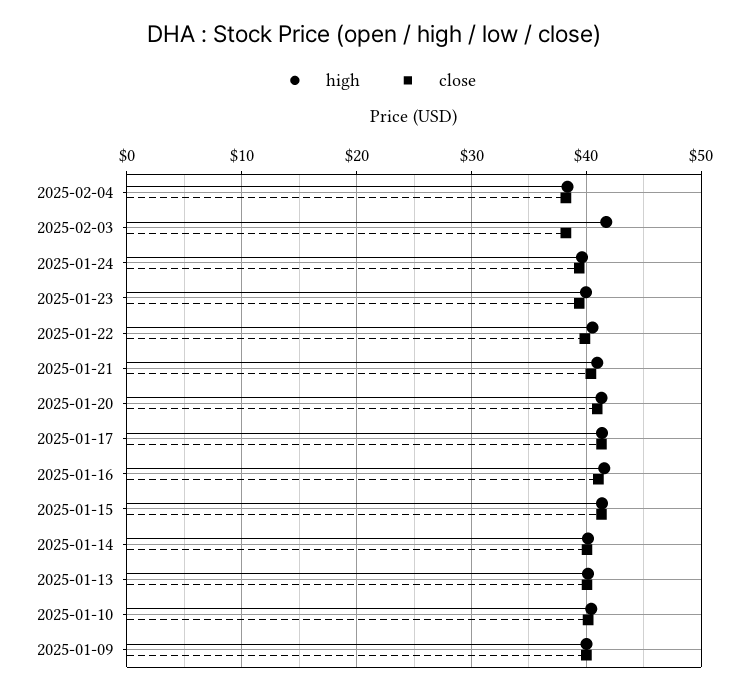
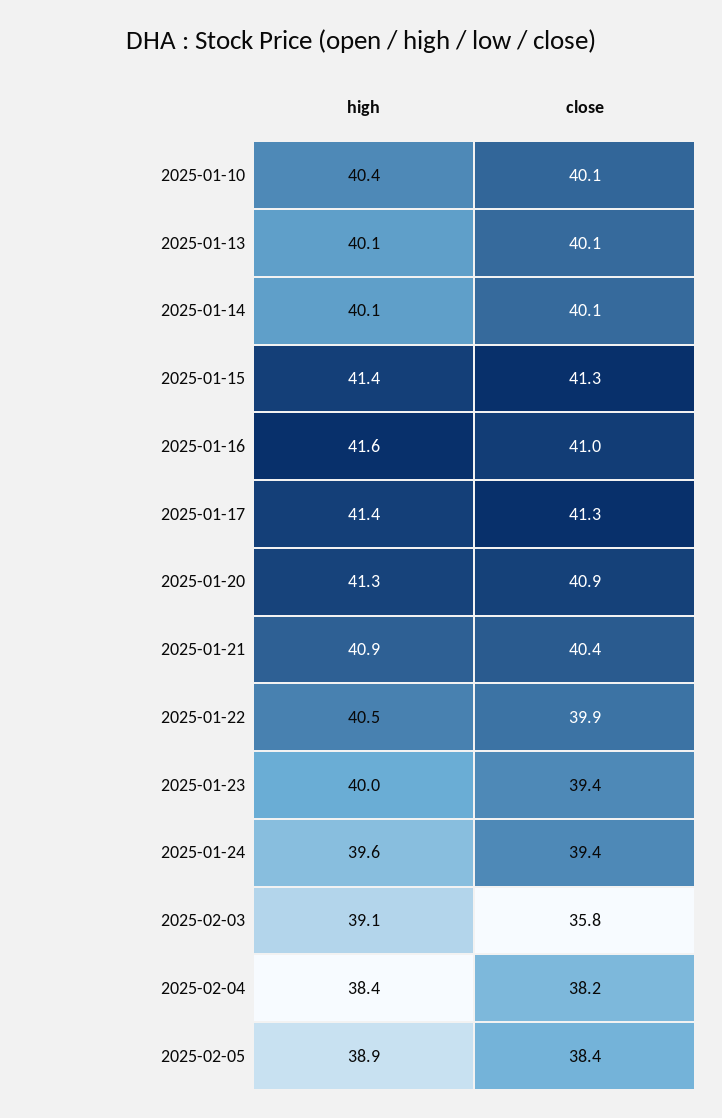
high, 2025-02-03: 42 -> 39.1
close, 2025-02-03: 38 -> 35.8
high, 2025-01-09: 40 -> none
close, 2025-01-09: 40 -> none
high, 2025-02-05: none -> 38.9
close, 2025-02-05: none -> 38.4

